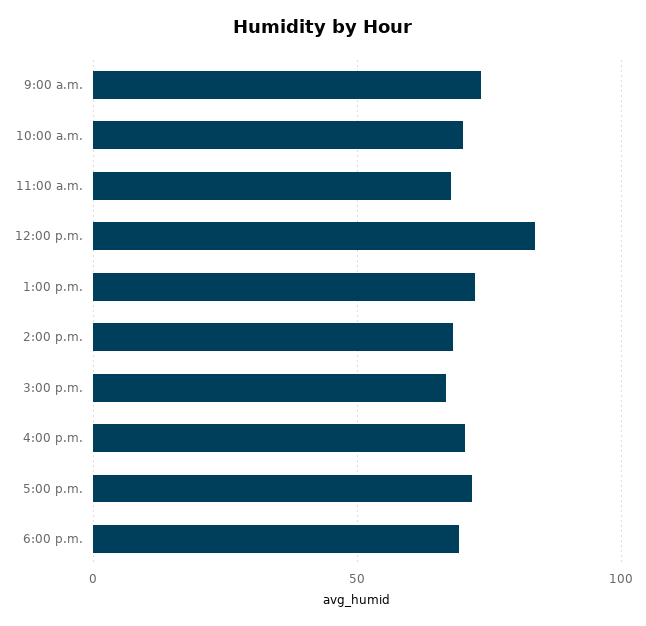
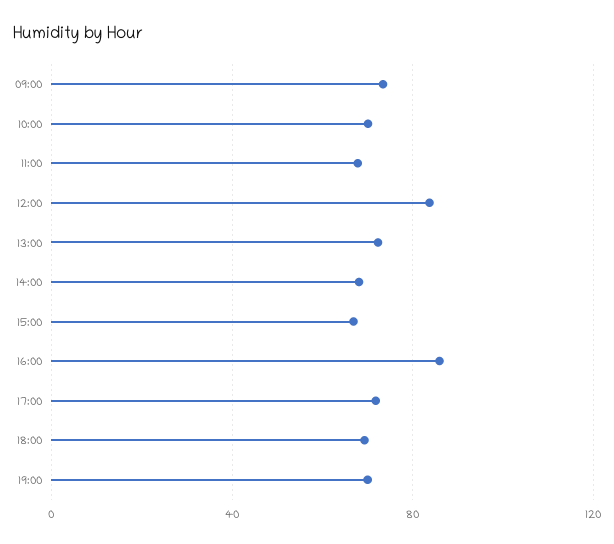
4:00 p.m.: 70 -> 85
19:00: none -> 70

